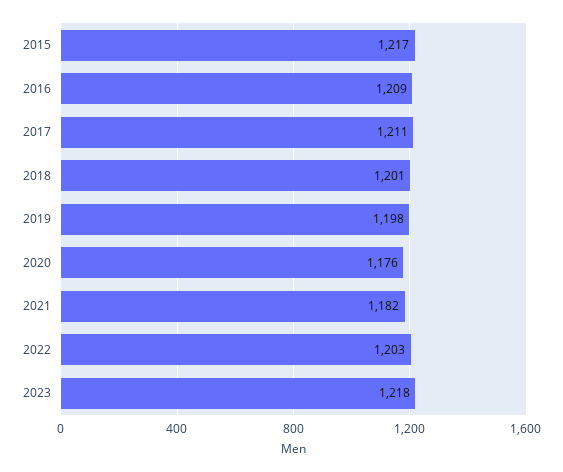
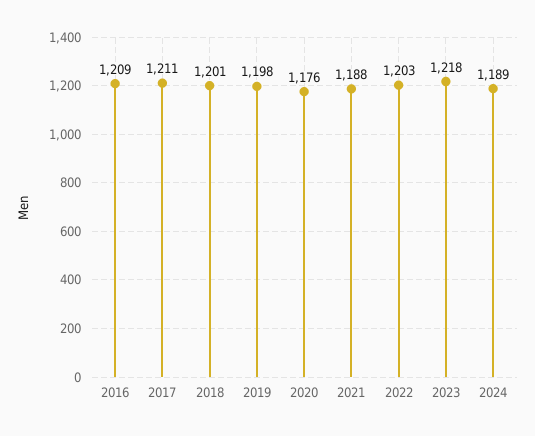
2015: 1217 -> none
2021: 1182 -> 1188
2024: none -> 1189

